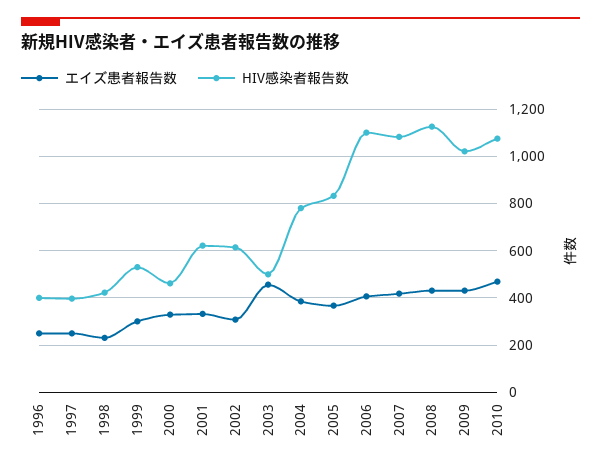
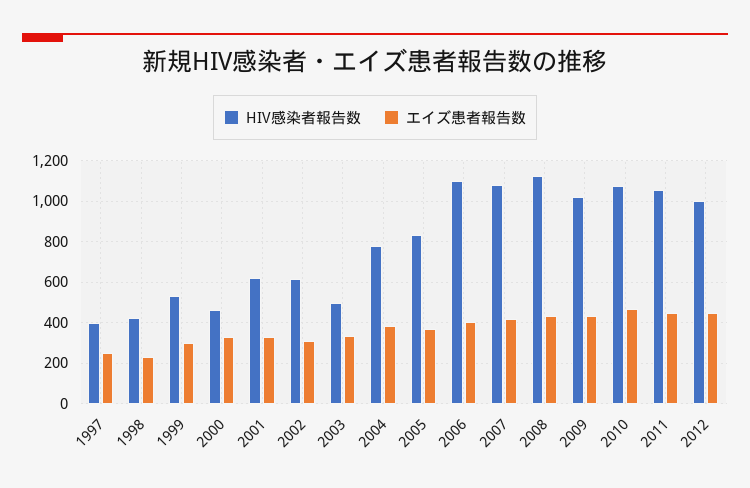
エイズ患者報告数, 1996: 250 -> none
HIV感染者報告数, 1996: 400 -> none
エイズ患者報告数, 2003: 450 -> 350
HIV感染者報告数, 2011: none -> 1050
エイズ患者報告数, 2011: none -> 450
HIV感染者報告数, 2012: none -> 1000
エイズ患者報告数, 2012: none -> 450

